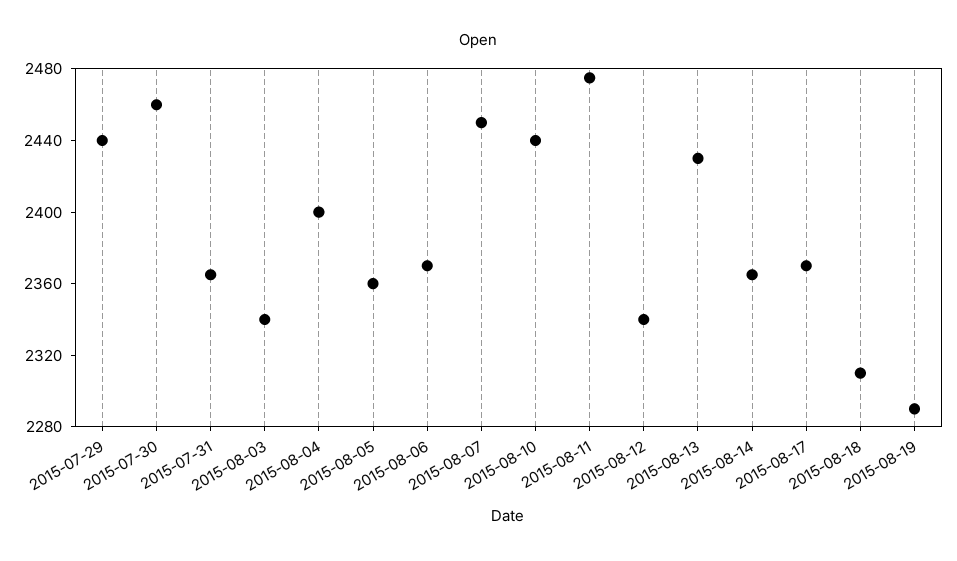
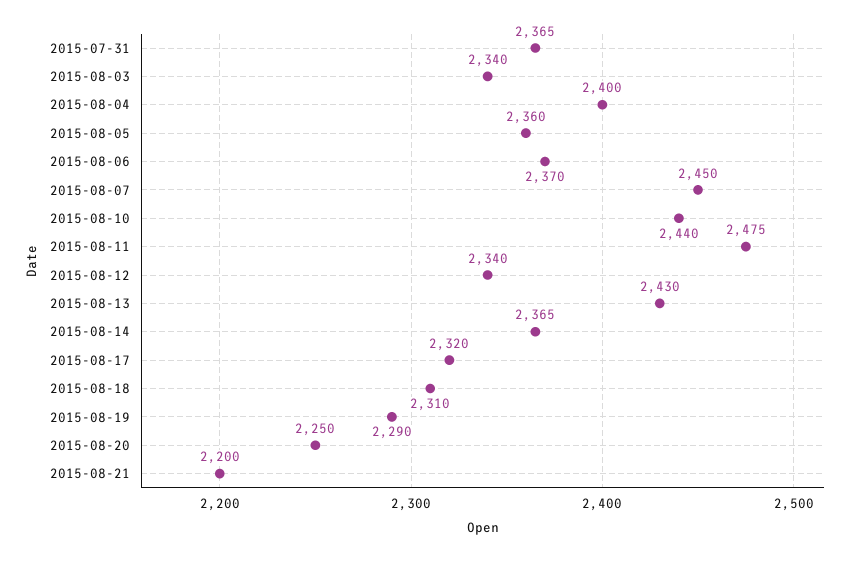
2015-07-29: 2440 -> none
2015-07-30: 2460 -> none
2015-08-17: 2370 -> 2320
2015-08-20: none -> 2250
2015-08-21: none -> 2200

